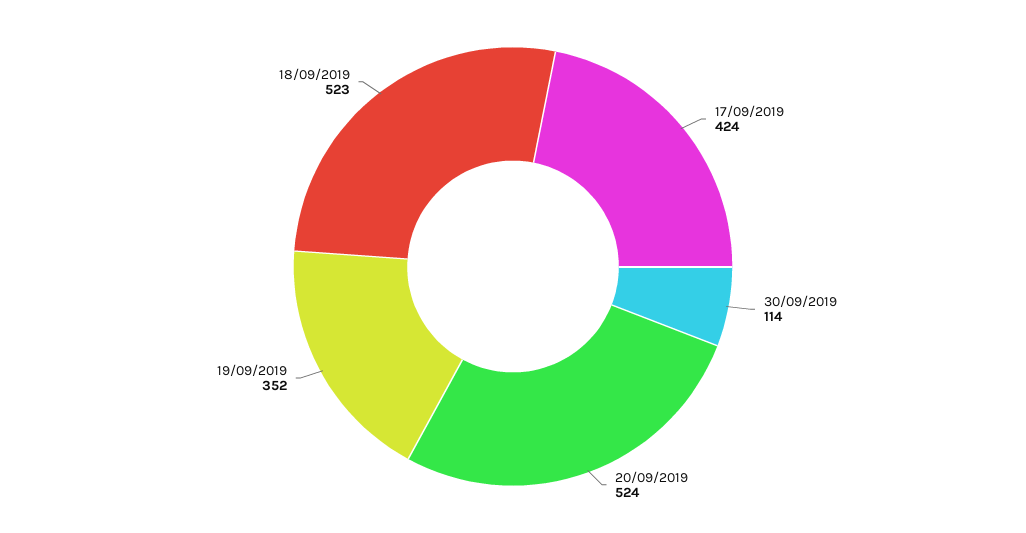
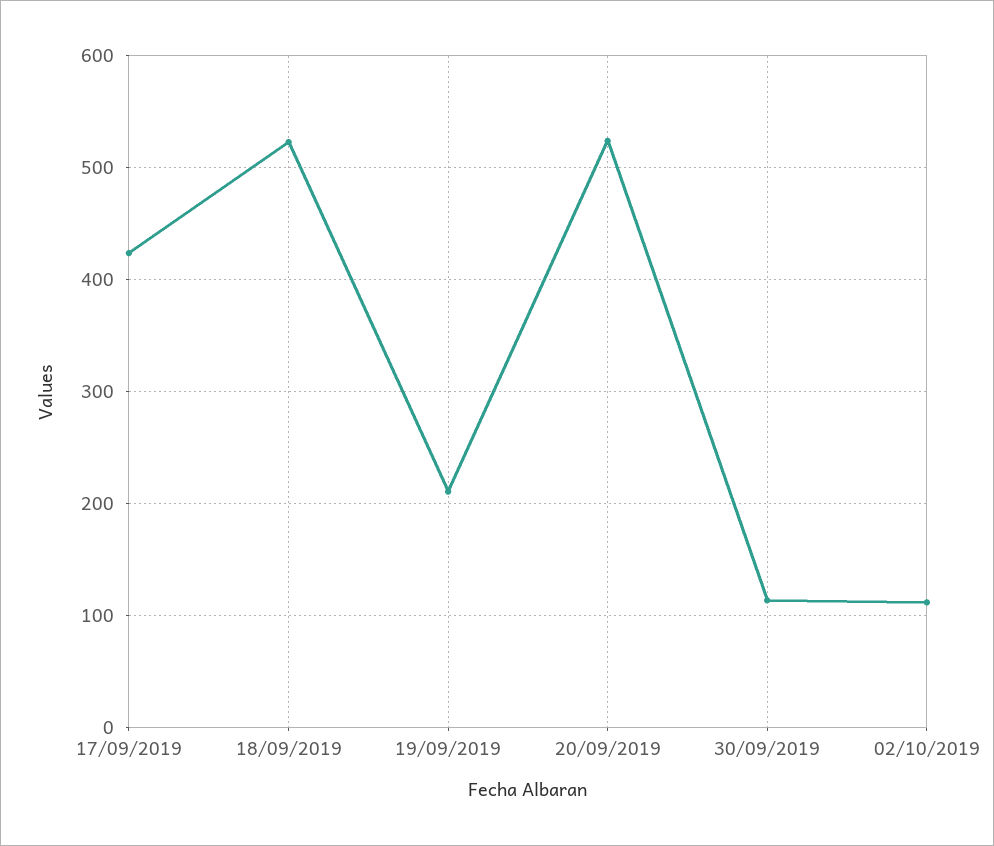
19/09/2019: 352 -> 210
02/10/2019: none -> 110

